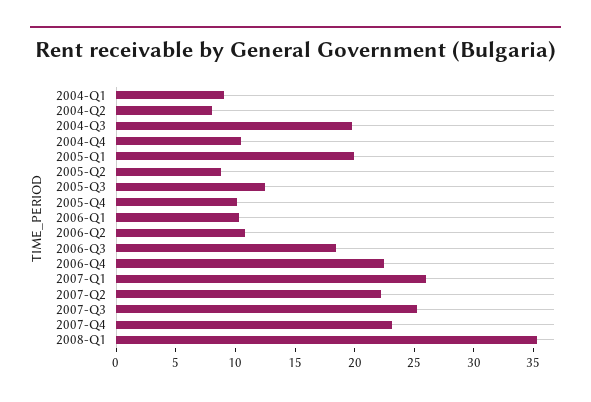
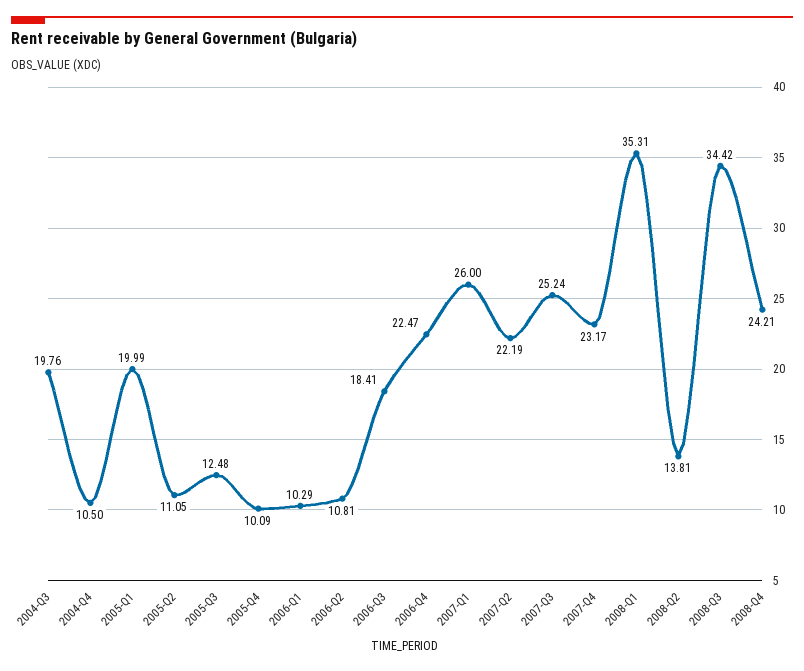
2004-Q1: 9 -> none
2004-Q2: 8 -> none
2005-Q2: 9 -> 11.05
2008-Q2: none -> 13.81
2008-Q3: none -> 34.42
2008-Q4: none -> 24.21

